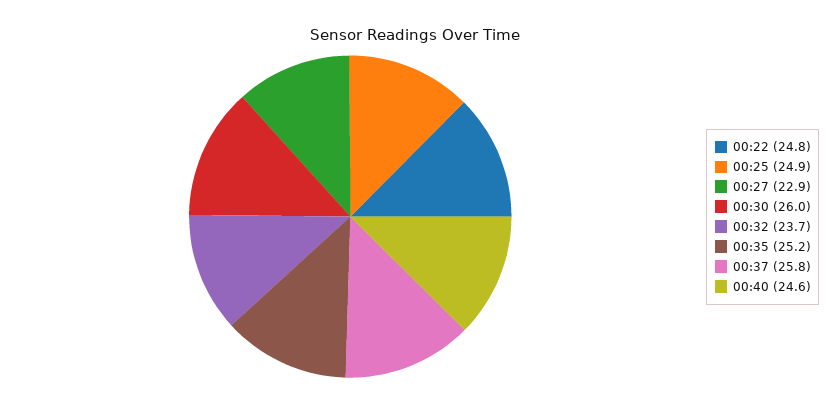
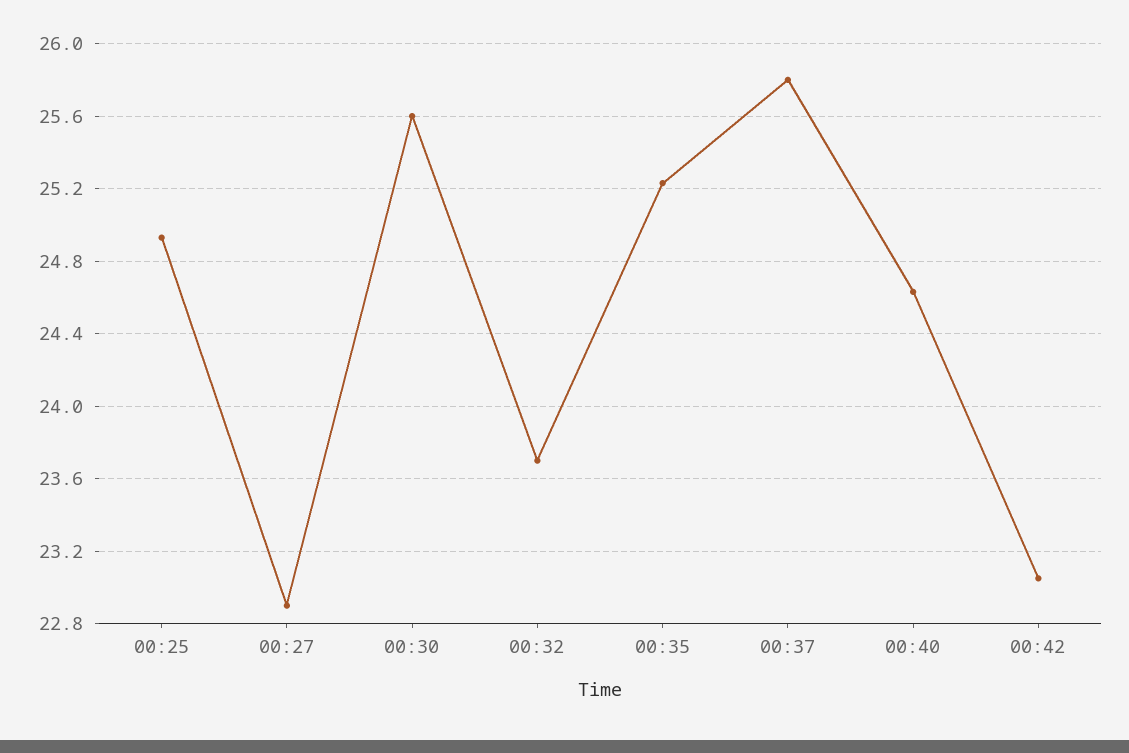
00:22: 24.8 -> none
00:30: 26 -> 25.6
00:42: none -> 23.05

